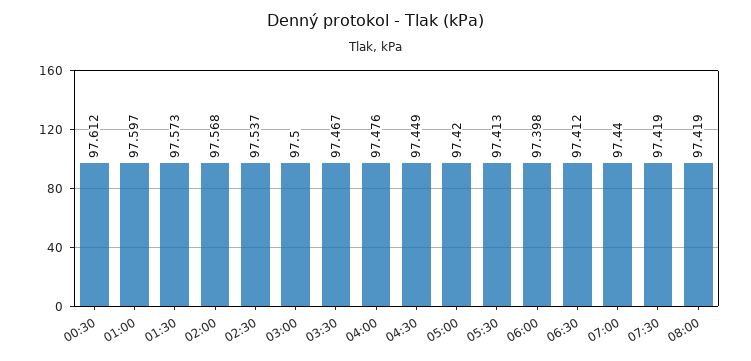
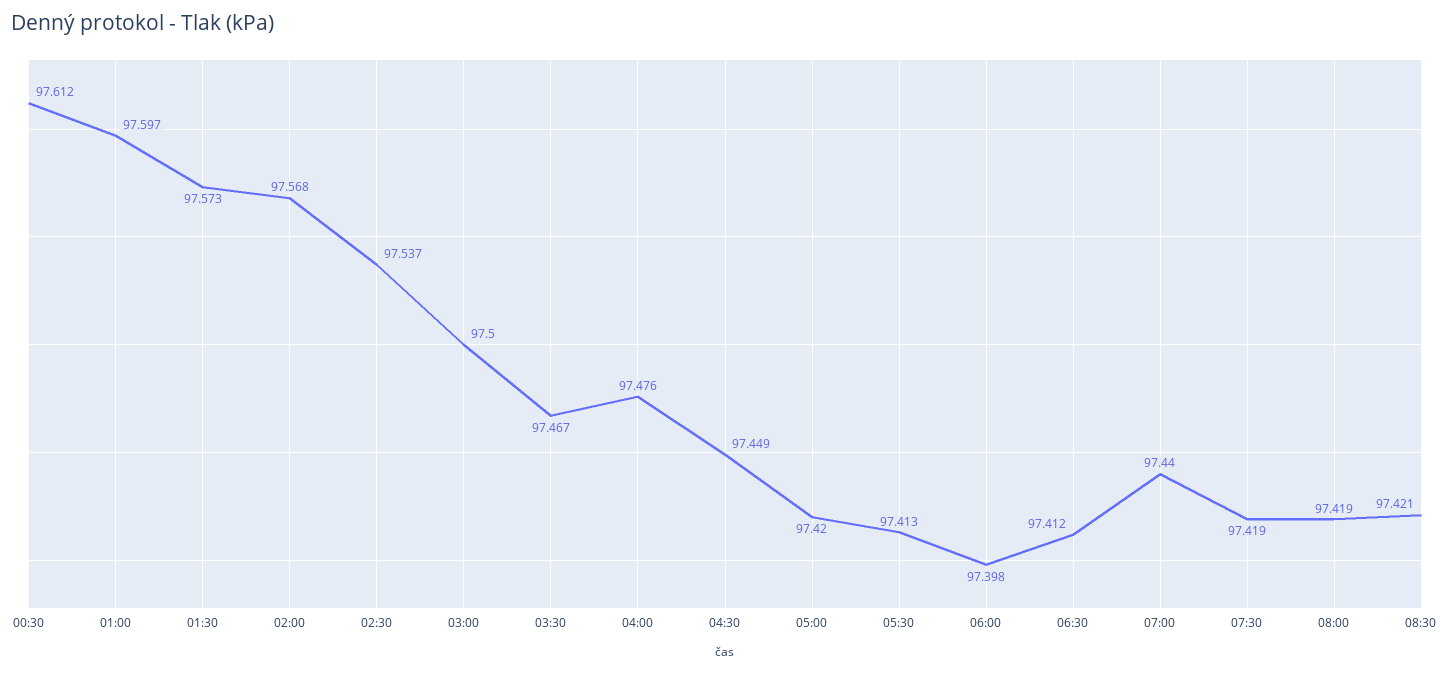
08:30: none -> 97.421

